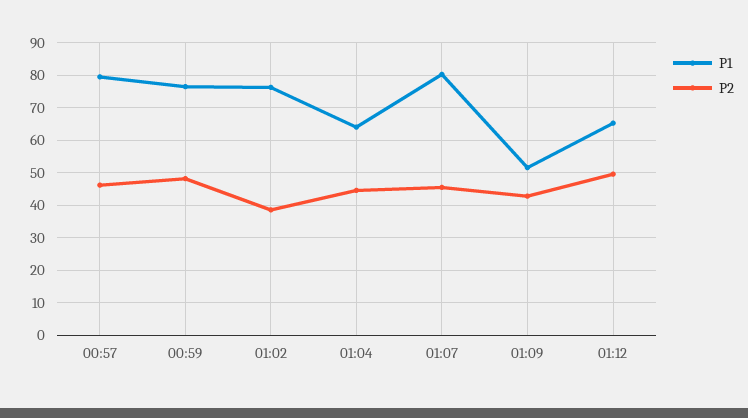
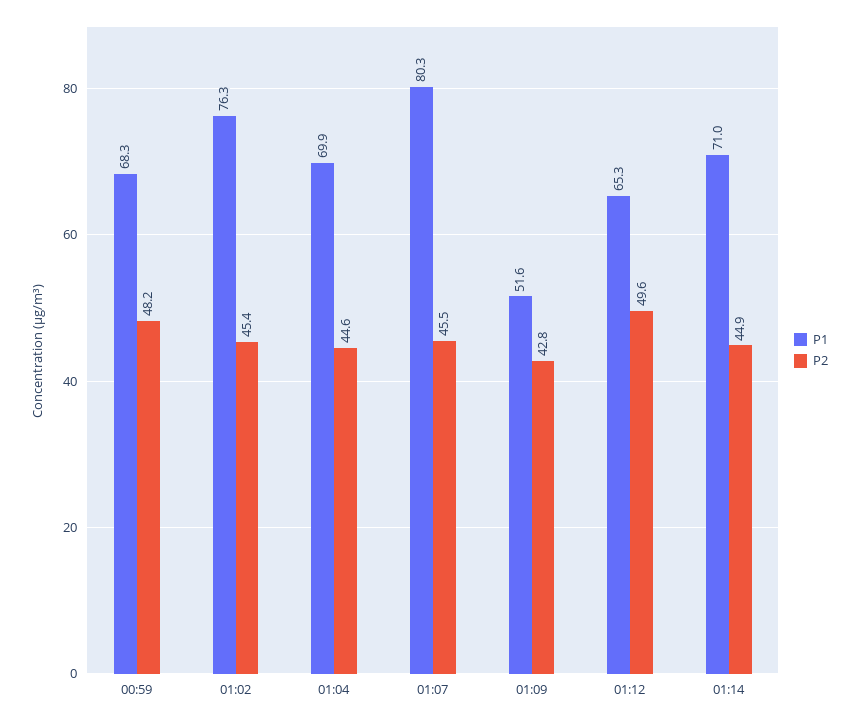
P1, 00:57: 80 -> none
P2, 00:57: 46 -> none
P1, 00:59: 76 -> 68.3
P2, 01:02: 38 -> 45.4
P1, 01:04: 64 -> 69.9
P1, 01:14: none -> 71
P2, 01:14: none -> 44.9

